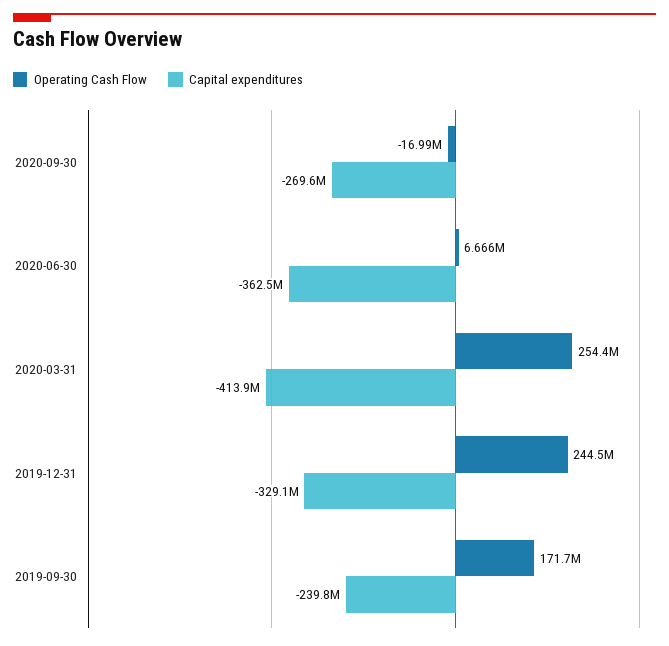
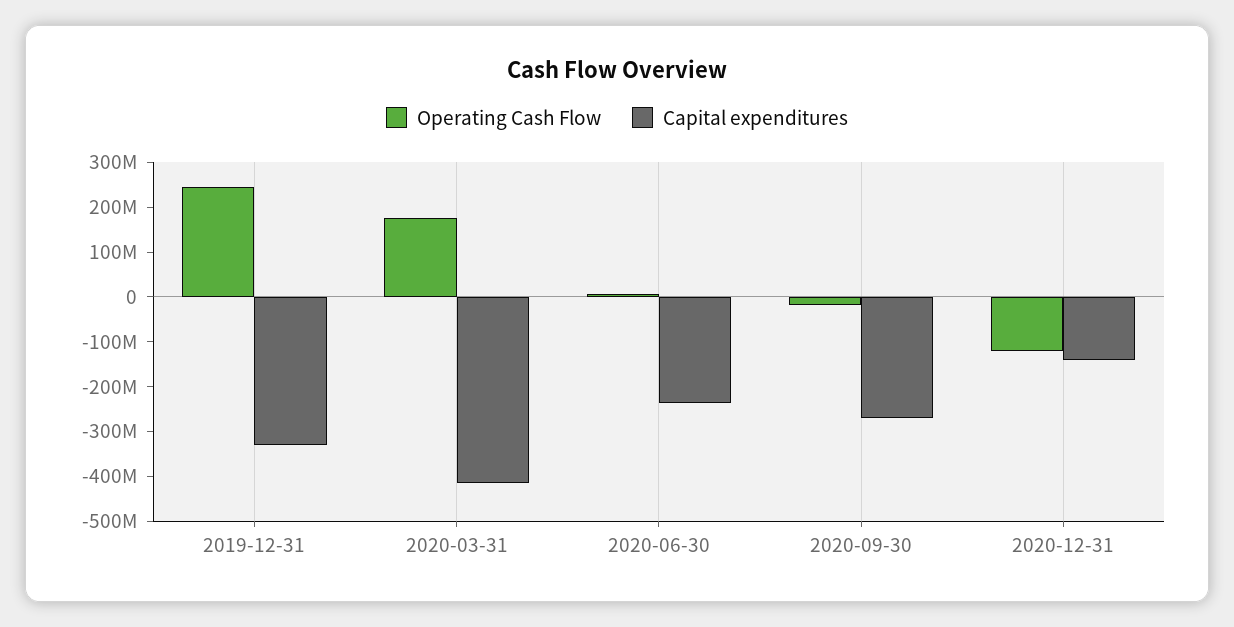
Capital expenditures, 2020-06-30: -362500000 -> -240000000
Operating Cash Flow, 2020-03-31: 254400000 -> 180000000
Operating Cash Flow, 2019-09-30: 171700000 -> none
Capital expenditures, 2019-09-30: -239800000 -> none
Operating Cash Flow, 2020-12-31: none -> -120000000
Capital expenditures, 2020-12-31: none -> -140000000

